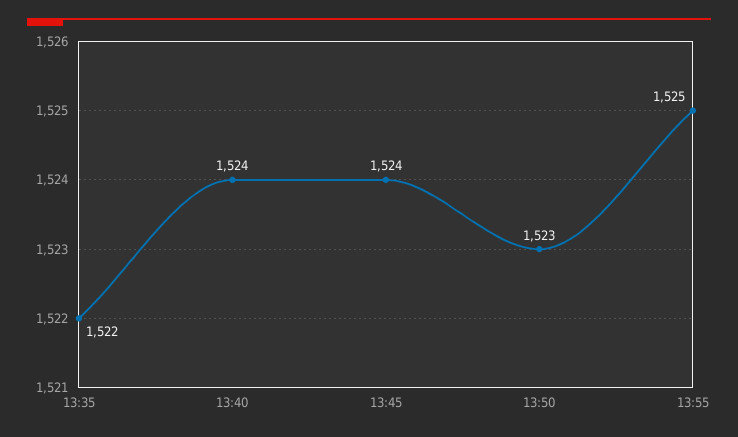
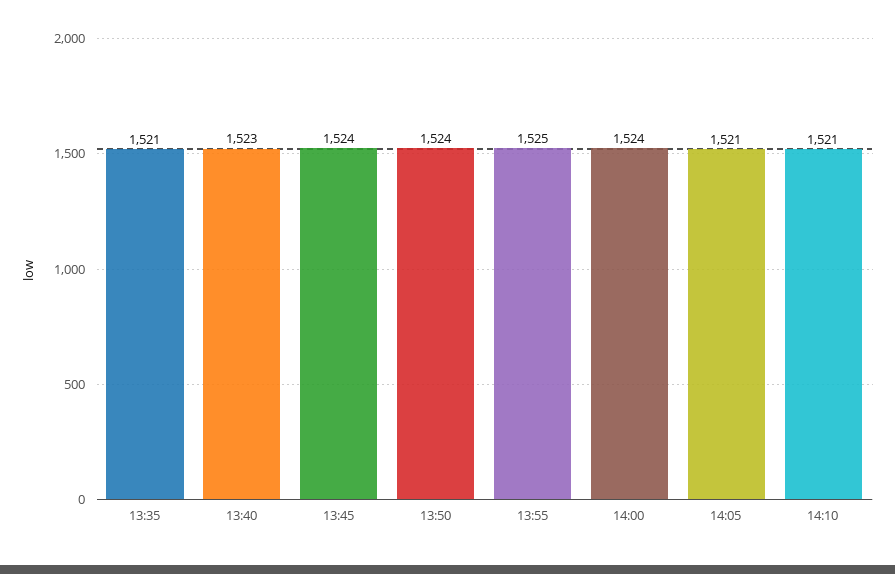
13:35: 1522 -> 1521
13:40: 1524 -> 1523
13:50: 1523 -> 1524
14:00: none -> 1524
14:05: none -> 1521
14:10: none -> 1521

